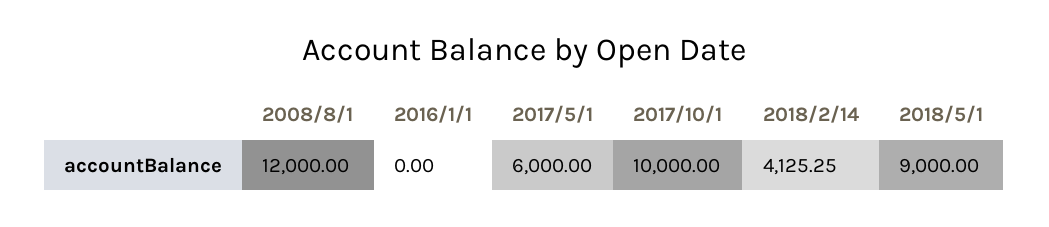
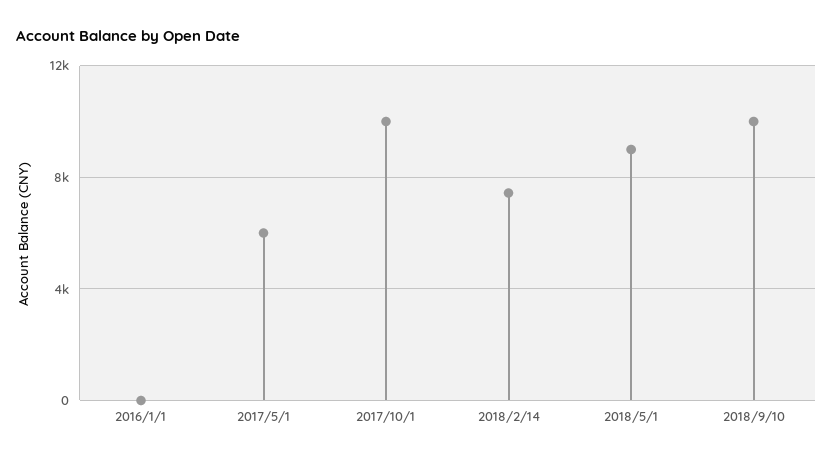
2008/8/1: 12000 -> none
2018/2/14: 4125.25 -> 7500
2018/9/10: none -> 10000

